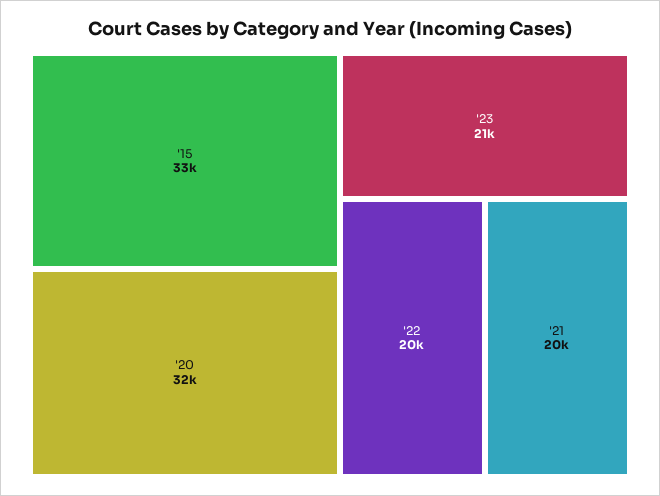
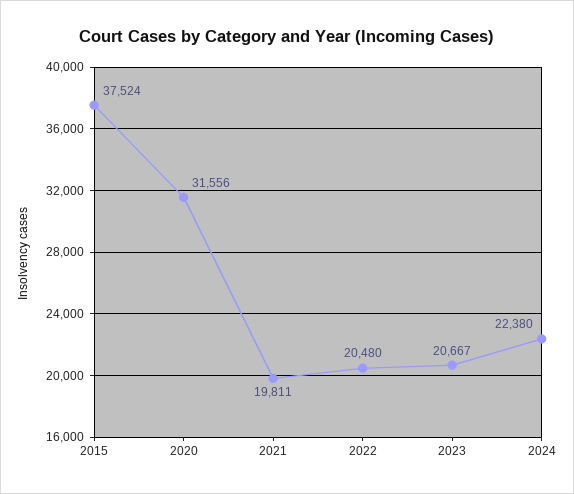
'15: 33000 -> 37524
2024: none -> 22380

